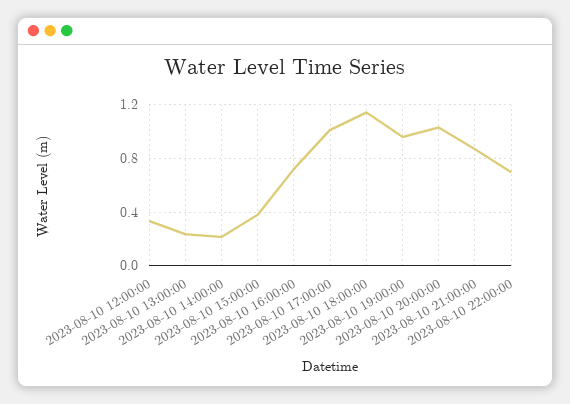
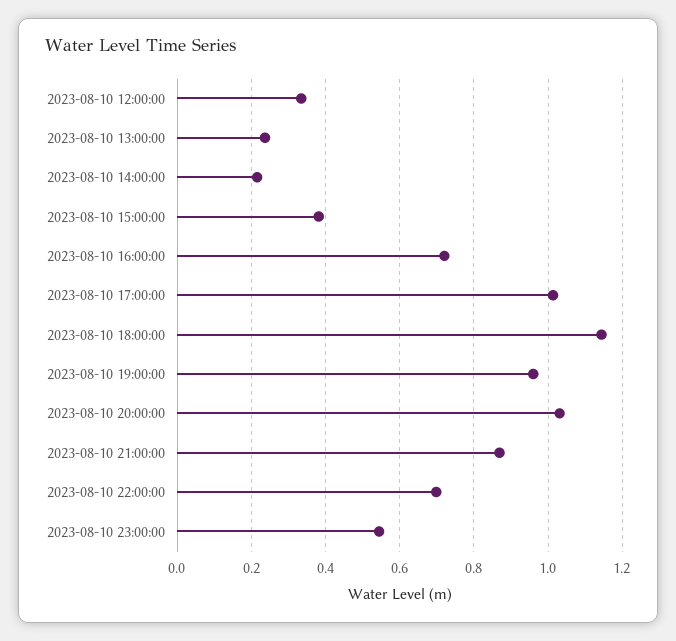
2023-08-10 23:00:00: none -> 0.54

